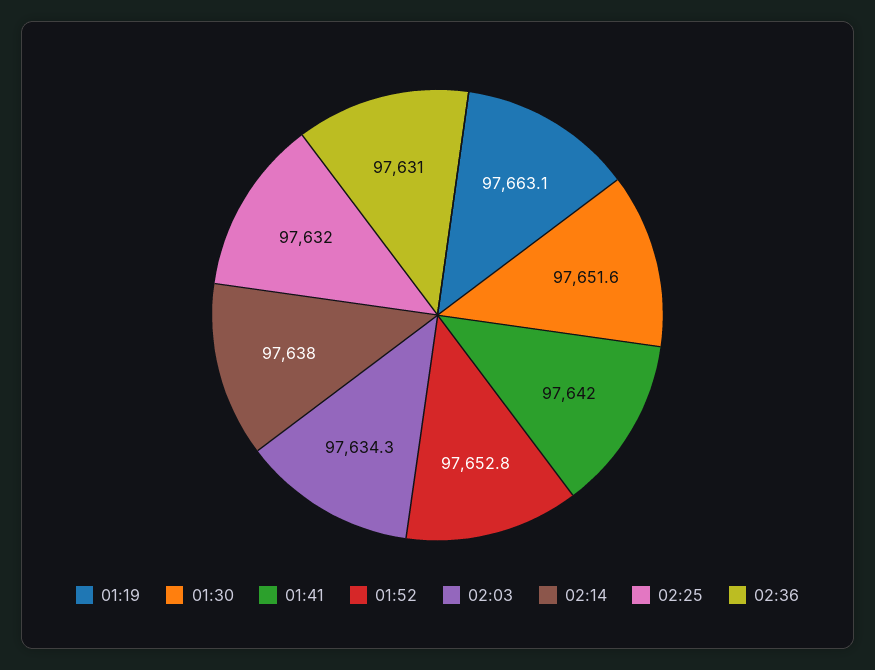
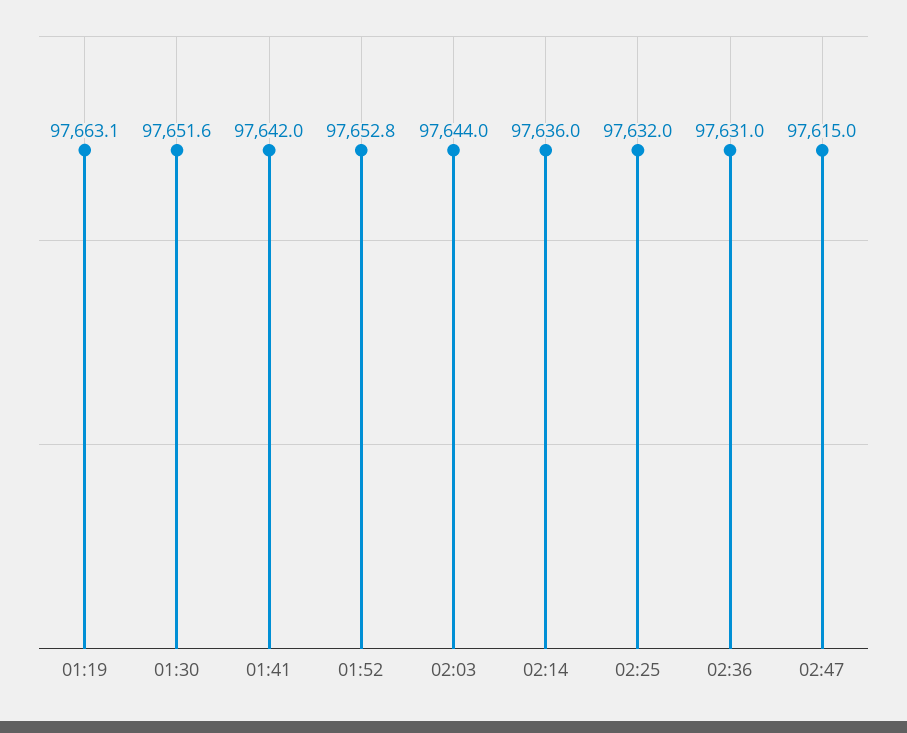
02:03: 97634.3 -> 97644
02:14: 97638 -> 97636
02:47: none -> 97615

